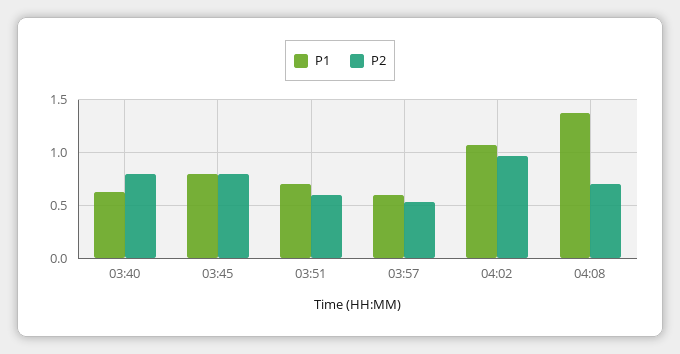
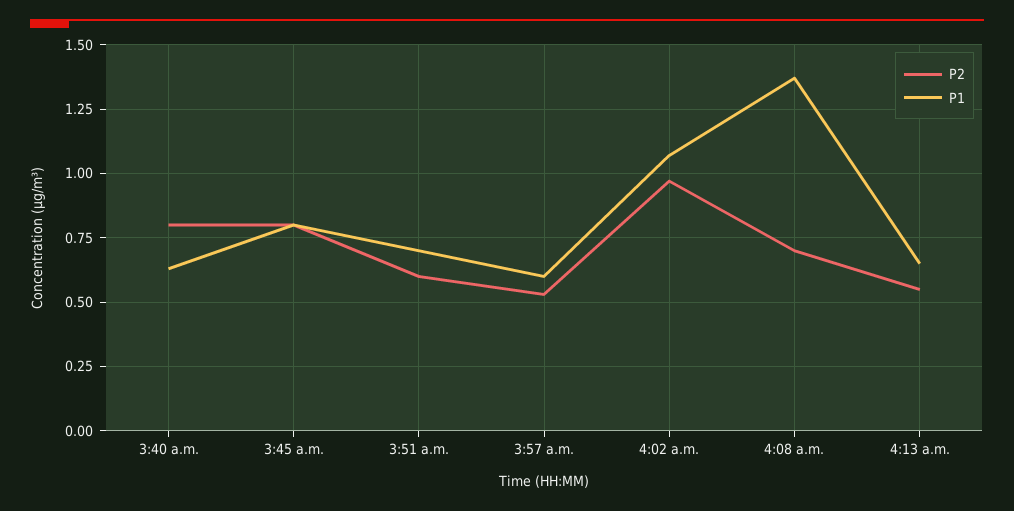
P2, 4:13 a.m.: none -> 0.55
P1, 4:13 a.m.: none -> 0.65

